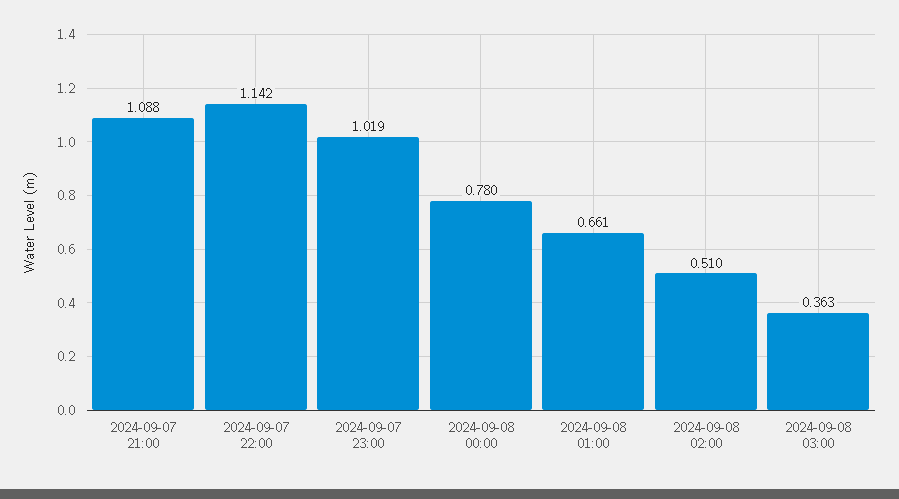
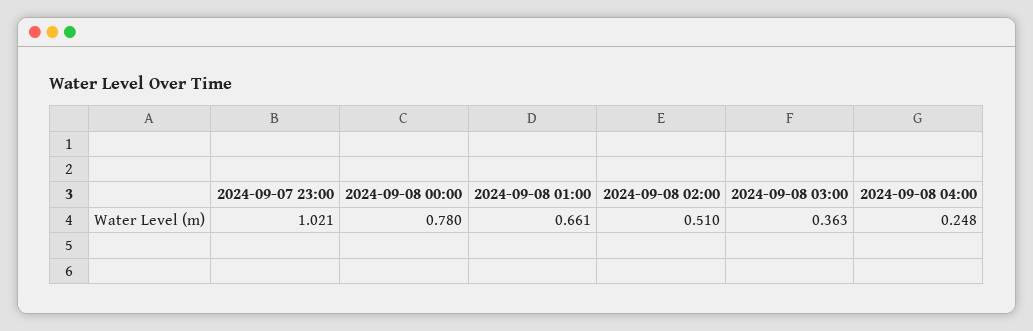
2024-09-07 21:00: 1.088 -> none
2024-09-07 22:00: 1.142 -> none
2024-09-07 23:00: 1.019 -> 1.021
2024-09-08 04:00: none -> 0.248

